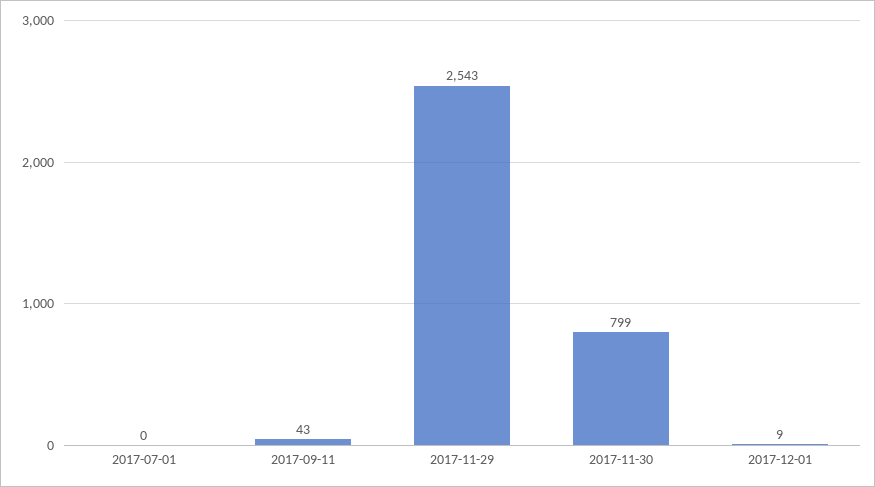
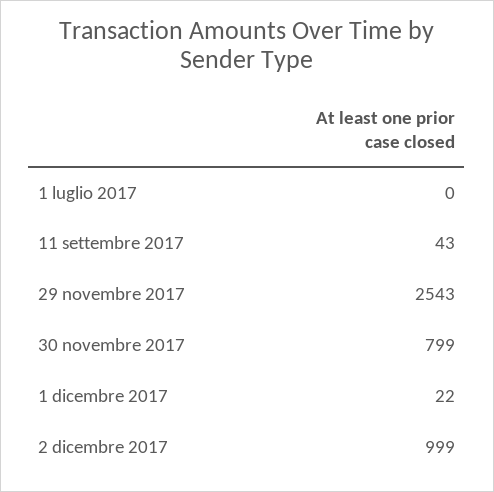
2017-12-01: 9 -> 22
2 dicembre 2017: none -> 999

